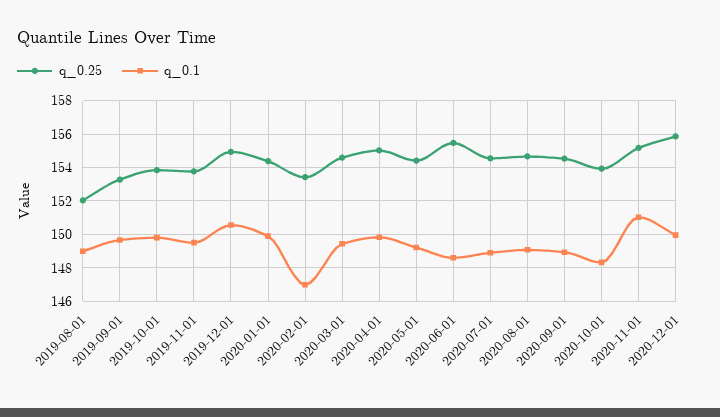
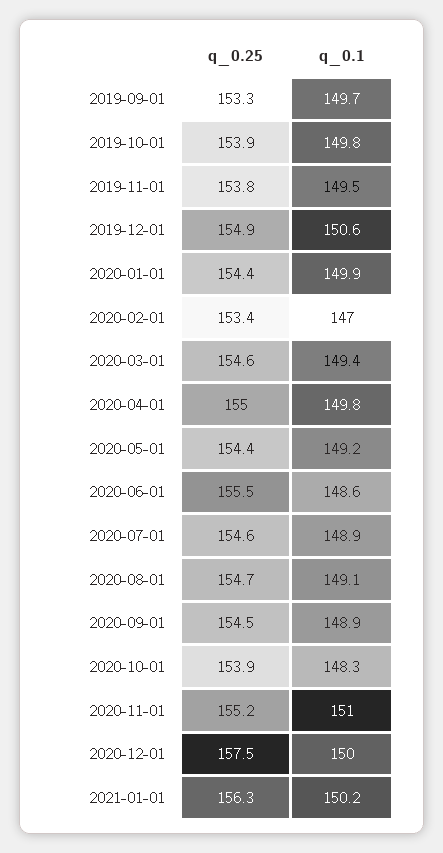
q_0.25, 2019-08-01: 152 -> none
q_0.1, 2019-08-01: 149 -> none
q_0.25, 2020-12-01: 156 -> 157.5
q_0.25, 2021-01-01: none -> 156.3
q_0.1, 2021-01-01: none -> 150.2

